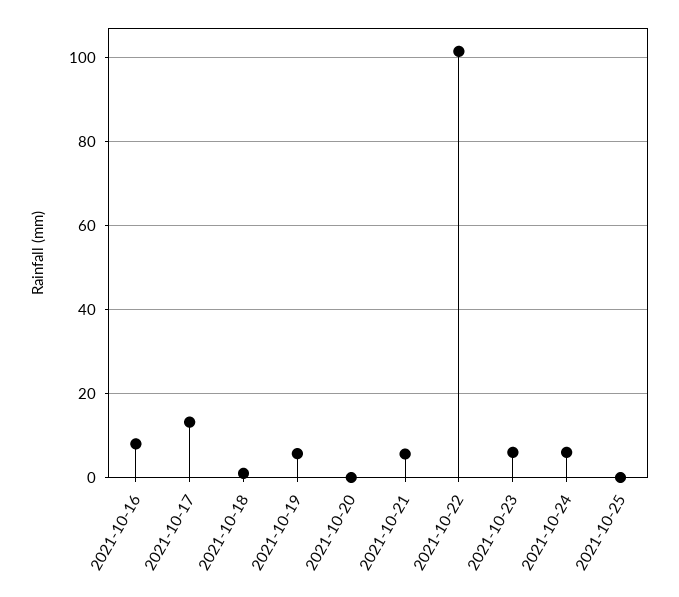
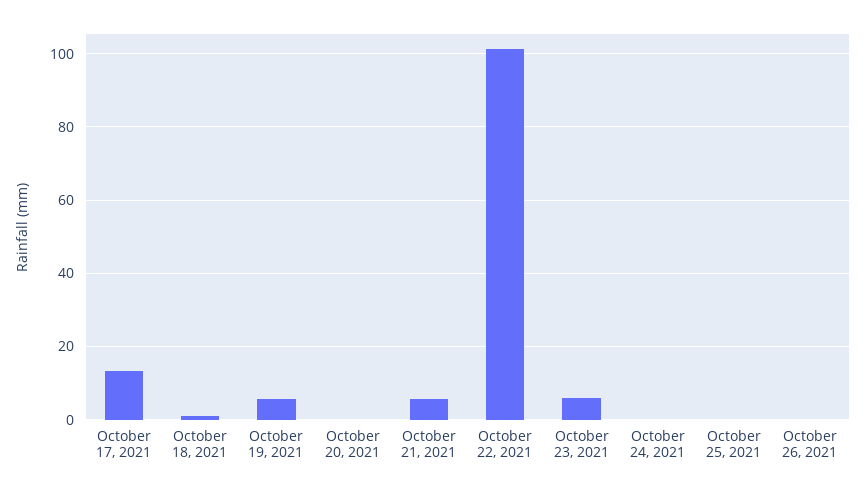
2021-10-16: 8 -> none
2021-10-24: 6 -> 0
October 26, 2021: none -> 0

